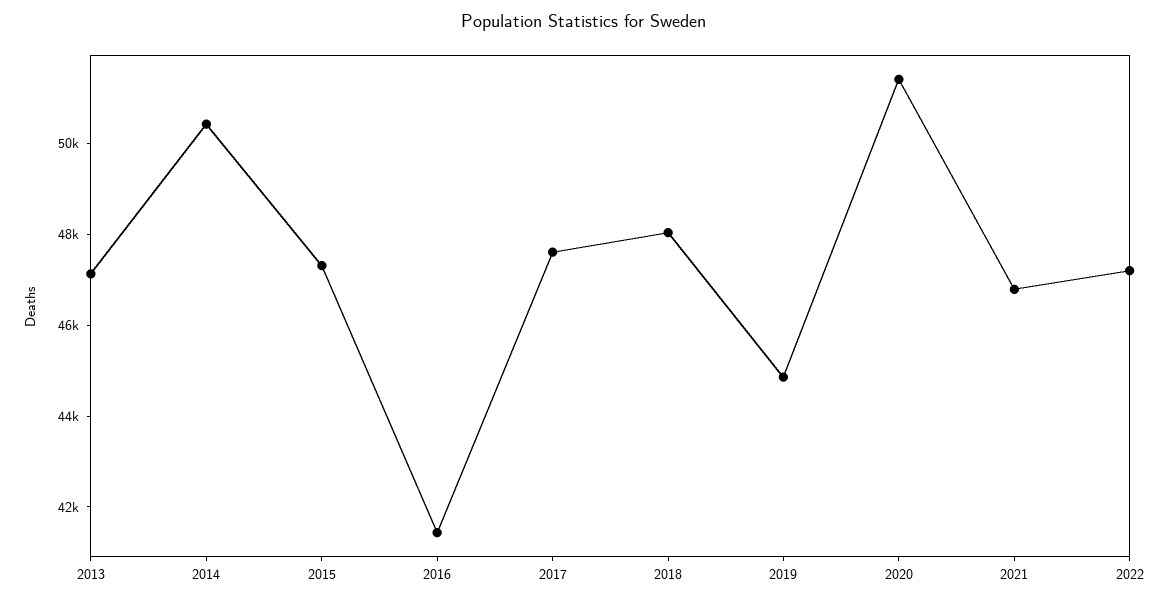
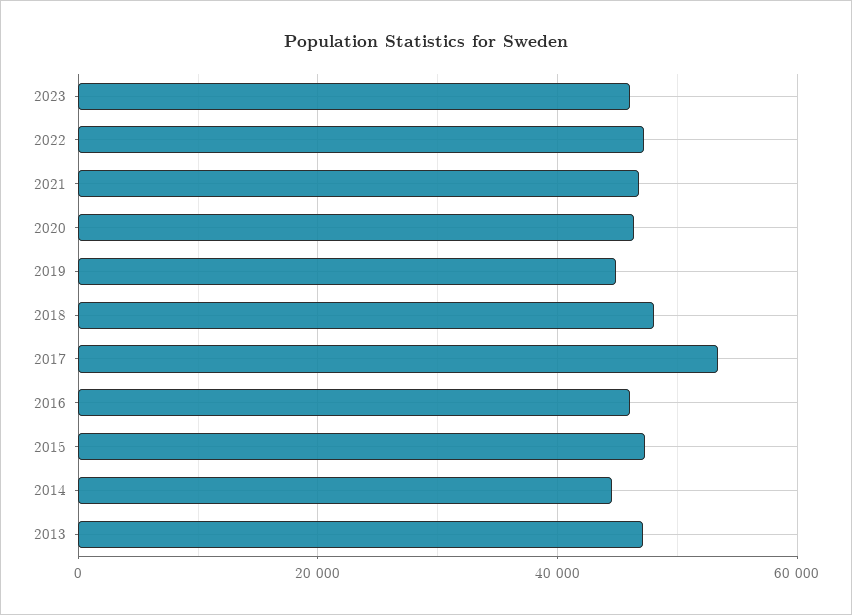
2014: 50500 -> 44000
2016: 41500 -> 46000
2017: 47500 -> 54000
2020: 51500 -> 46000
2023: none -> 46000

